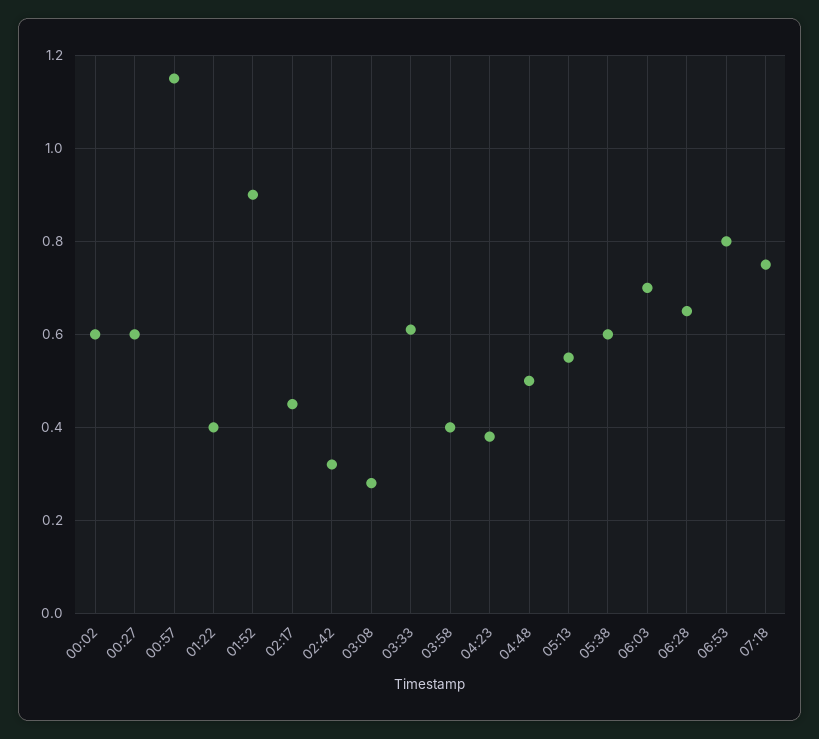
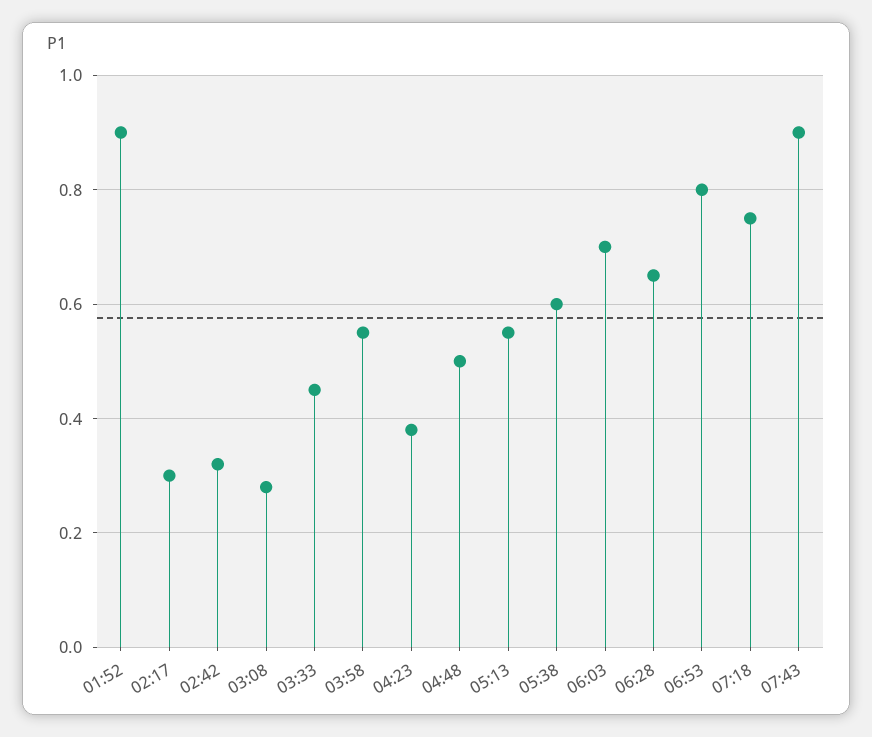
00:02: 0.6 -> none
00:27: 0.6 -> none
00:57: 1.15 -> none
01:22: 0.4 -> none
02:17: 0.45 -> 0.3
03:33: 0.6 -> 0.45
03:58: 0.4 -> 0.55
07:43: none -> 0.9

